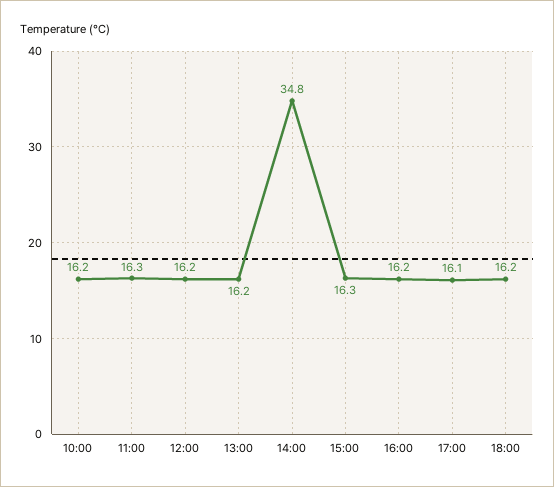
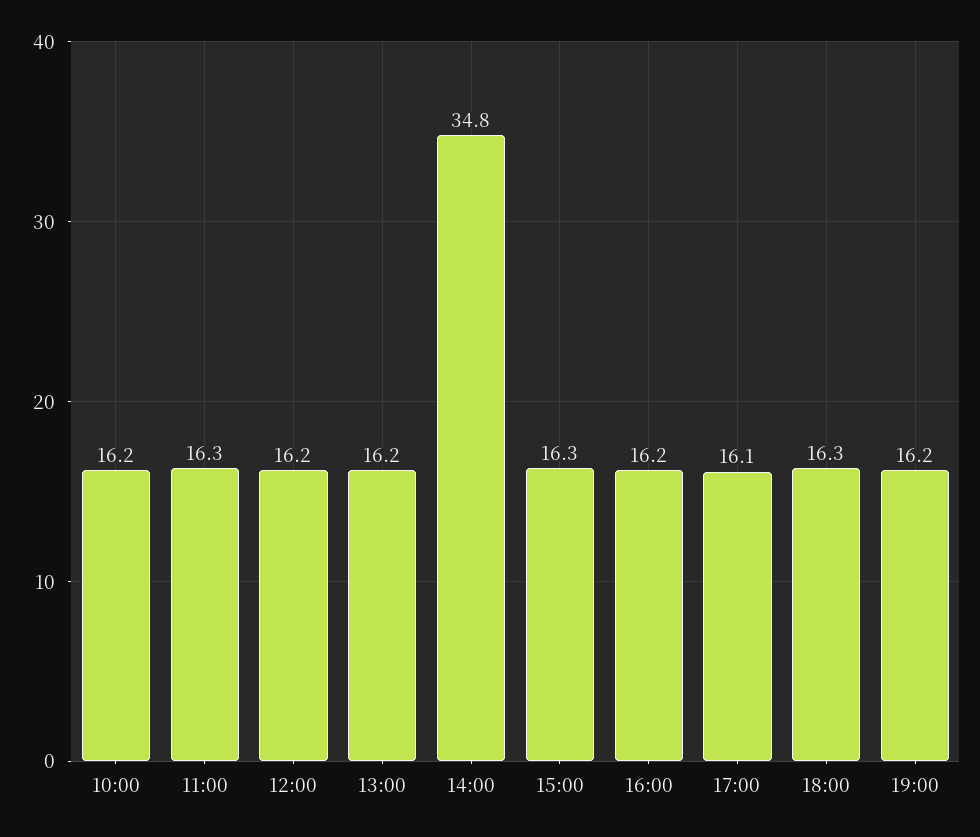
18:00: 16.2 -> 16.3
19:00: none -> 16.2

